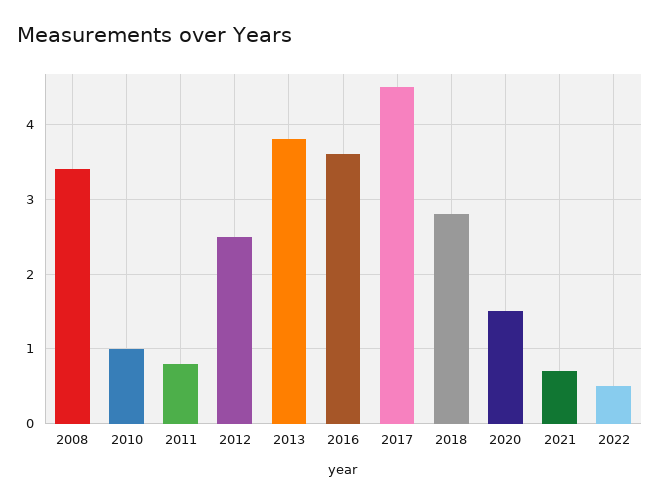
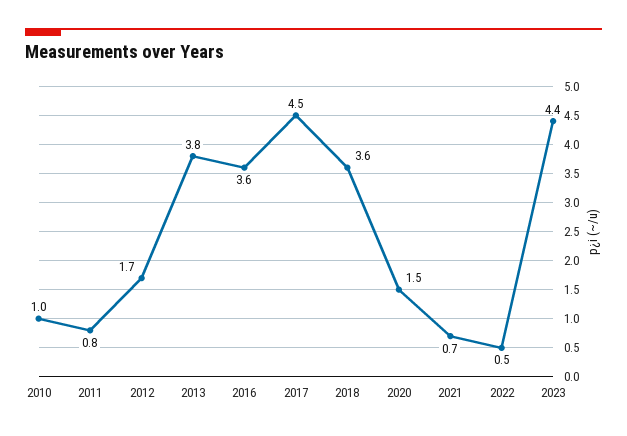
2008: 3.4 -> none
2012: 2.5 -> 1.7
2018: 2.8 -> 3.6
2023: none -> 4.4

